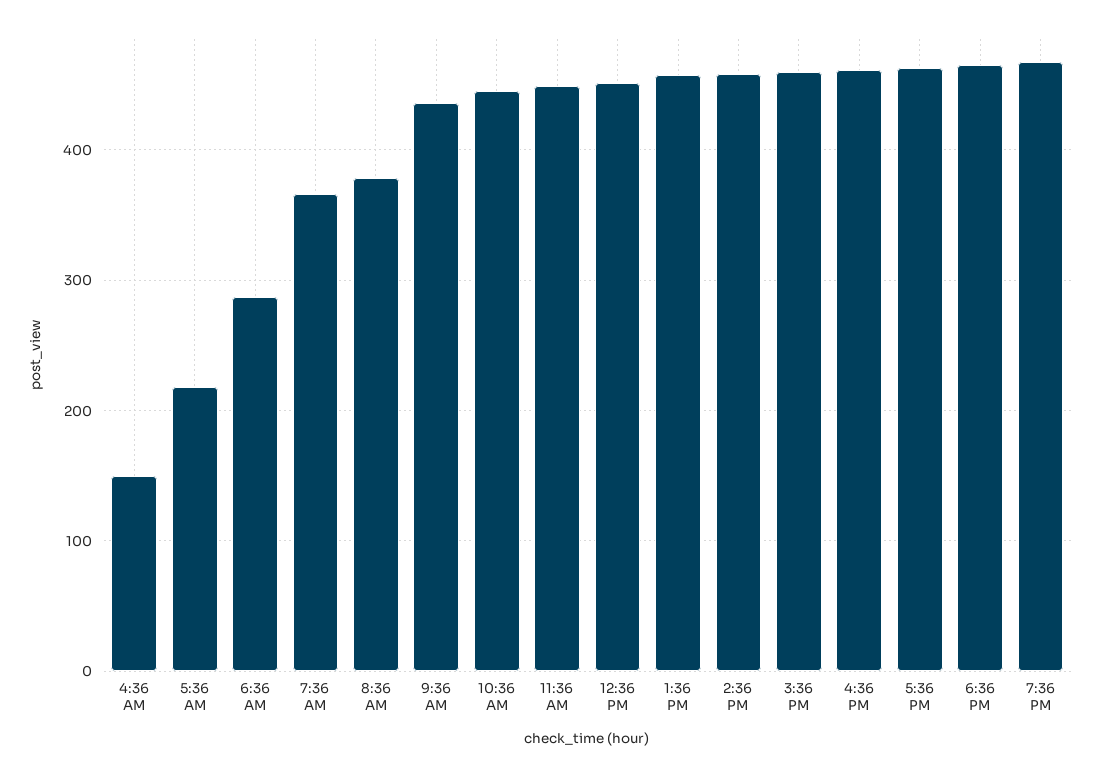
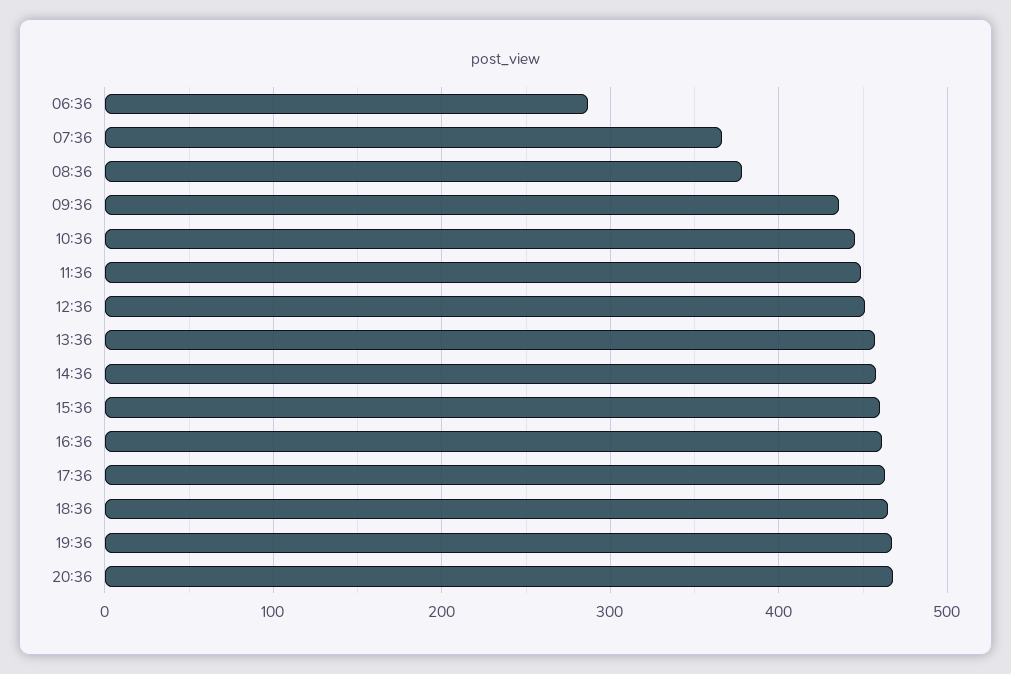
4:36 AM: 150 -> none
5:36 AM: 220 -> none
20:36: none -> 470

